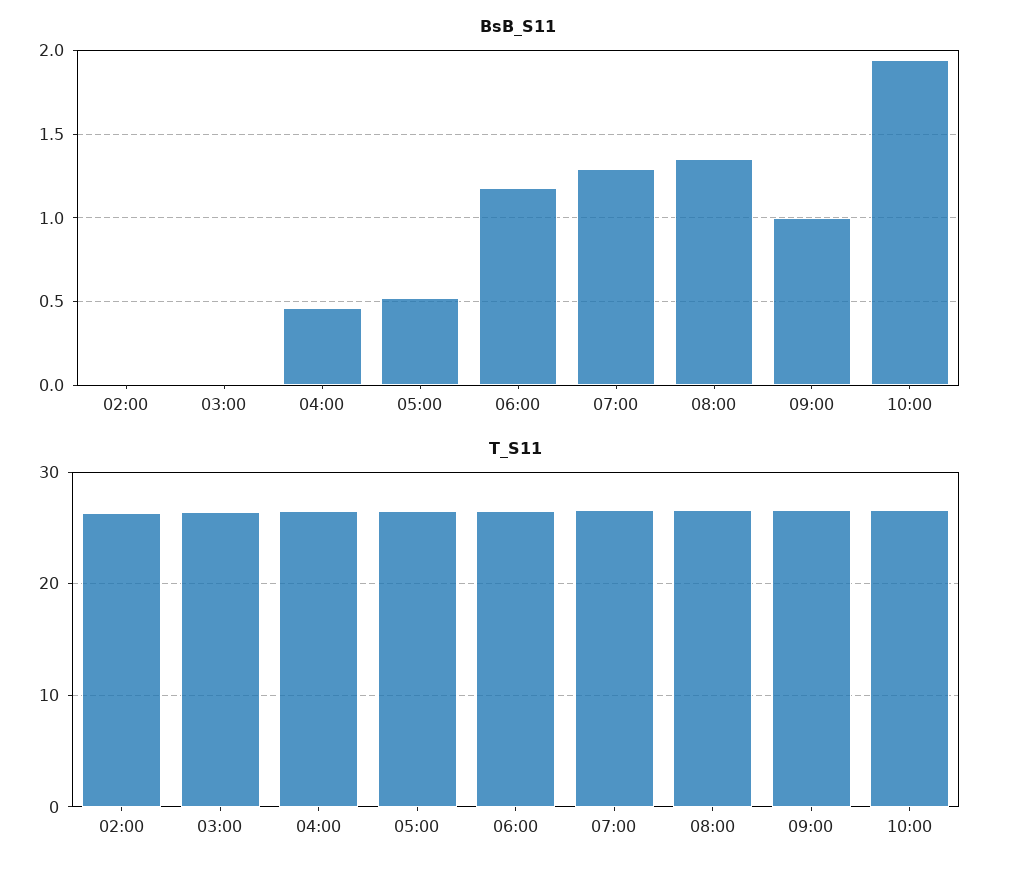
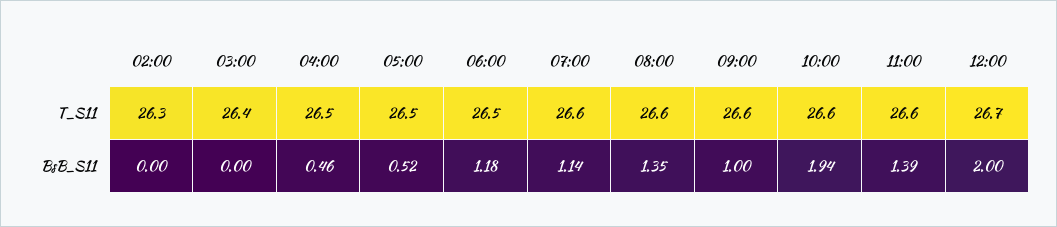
BsB_S11, 07:00: 1.3 -> 1.14
T_S11, 11:00: none -> 26.6
T_S11, 12:00: none -> 26.7
BsB_S11, 11:00: none -> 1.39
BsB_S11, 12:00: none -> 2

